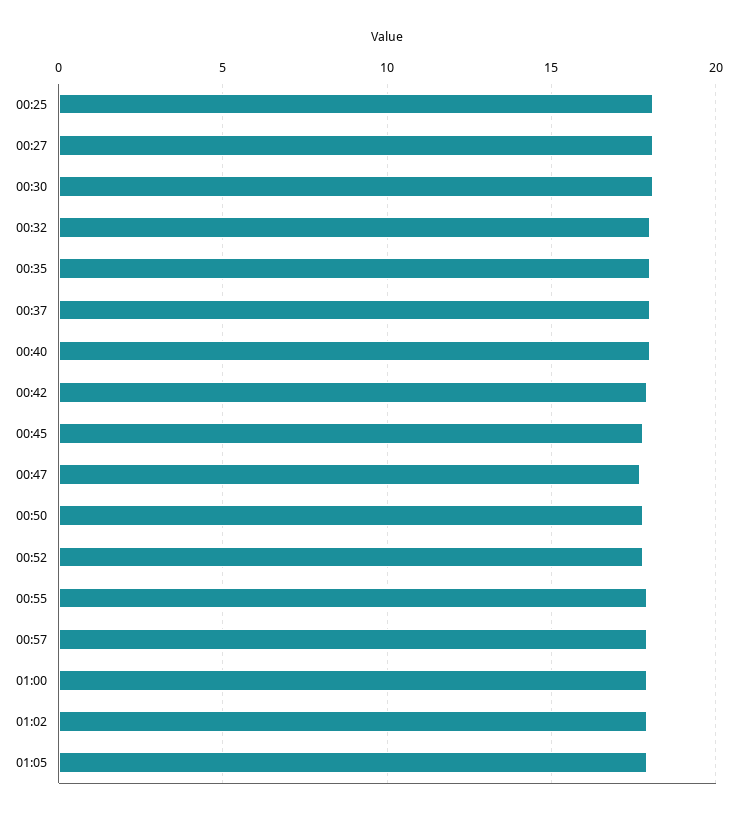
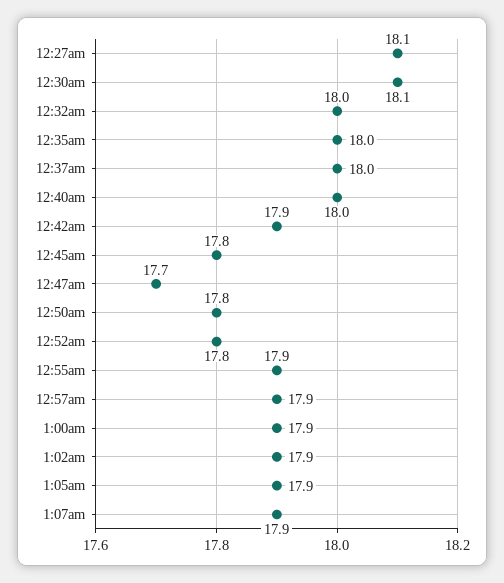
00:25: 18 -> none
1:07am: none -> 17.9

